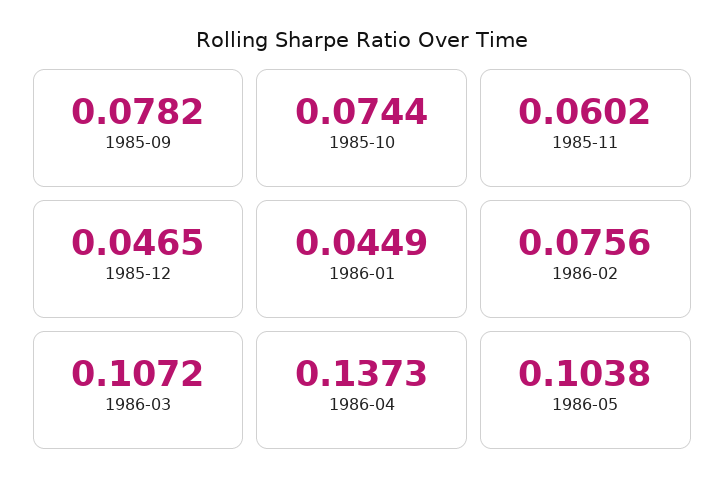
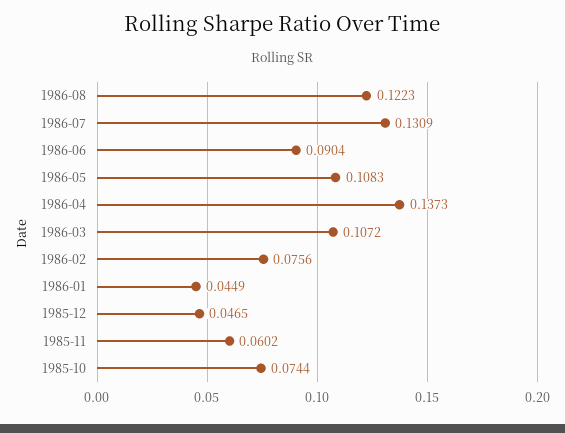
1985-09: 0.0782 -> none
1986-05: 0.1038 -> 0.1083
1986-08: none -> 0.1223
1986-07: none -> 0.1309
1986-06: none -> 0.0904

